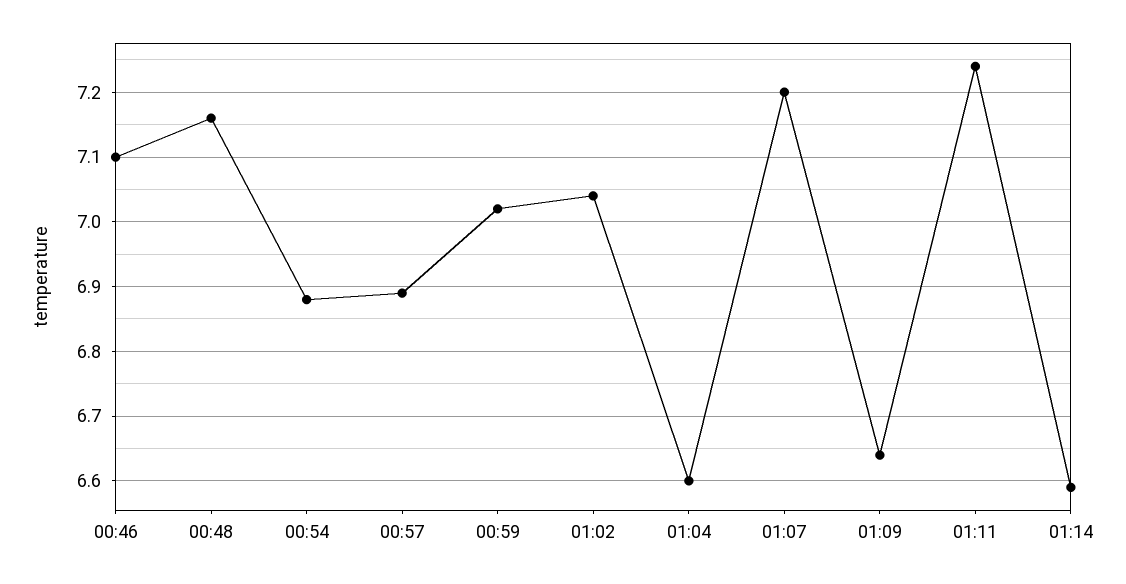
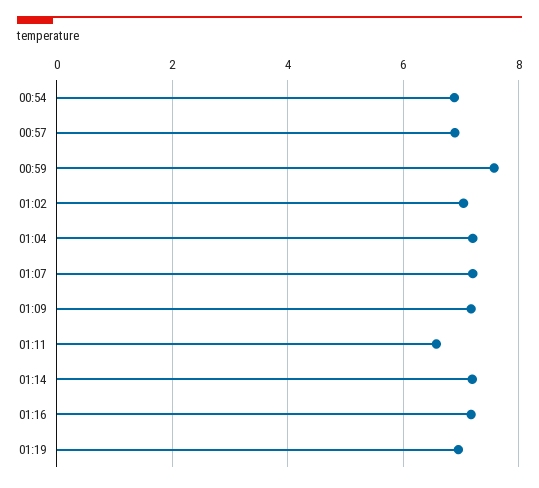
00:46: 7.1 -> none
00:48: 7.16 -> none
00:59: 7.02 -> 7.6
01:04: 6.6 -> 7.2
01:09: 6.64 -> 7.2
01:11: 7.24 -> 6.6
01:14: 6.59 -> 7.2
01:16: none -> 7.2
01:19: none -> 7

